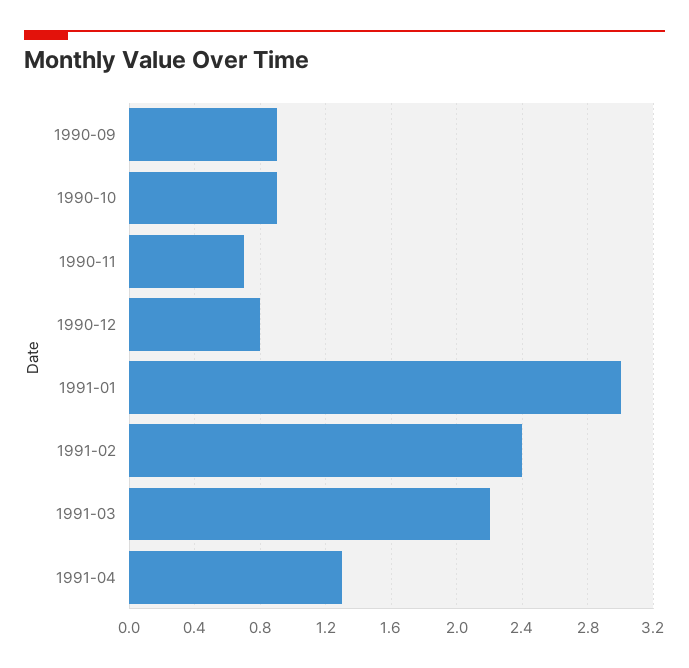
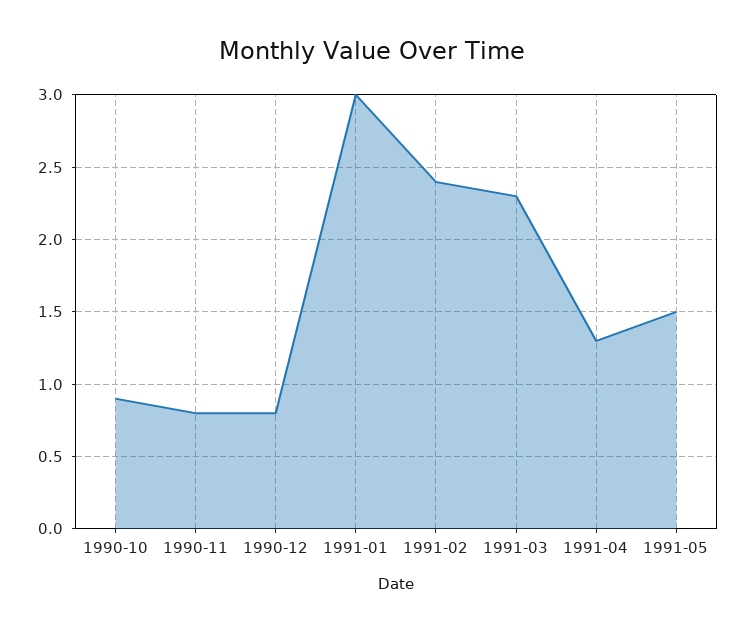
1990-09: 0.9 -> none
1990-11: 0.7 -> 0.8
1991-03: 2.2 -> 2.3
1991-05: none -> 1.5

